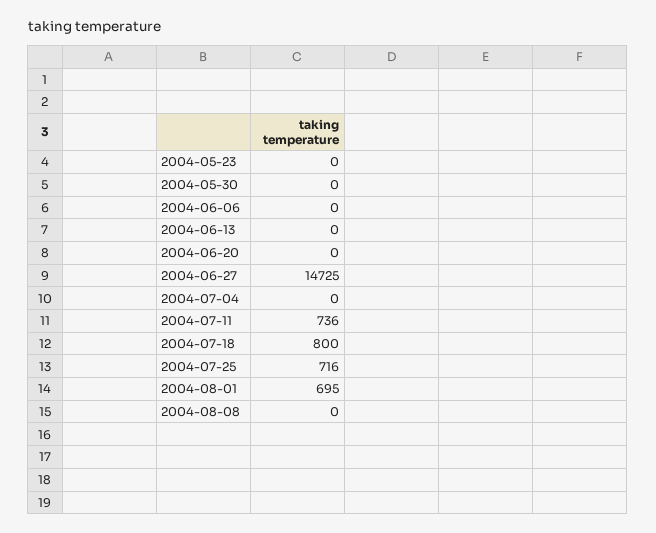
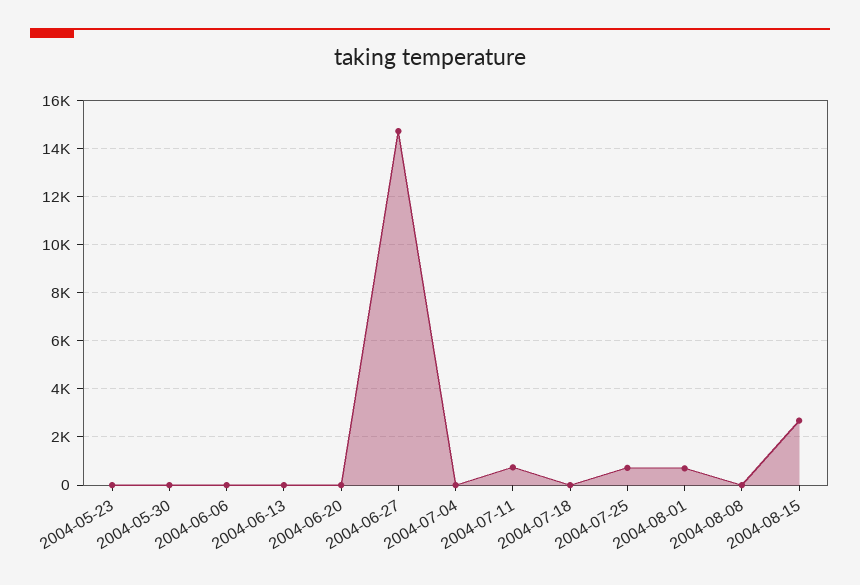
2004-07-18: 800 -> 0
2004-08-15: none -> 2750

